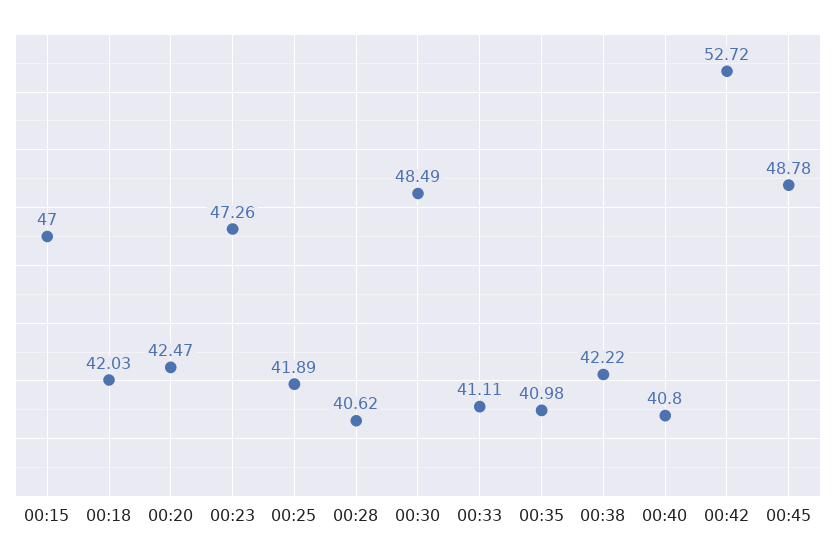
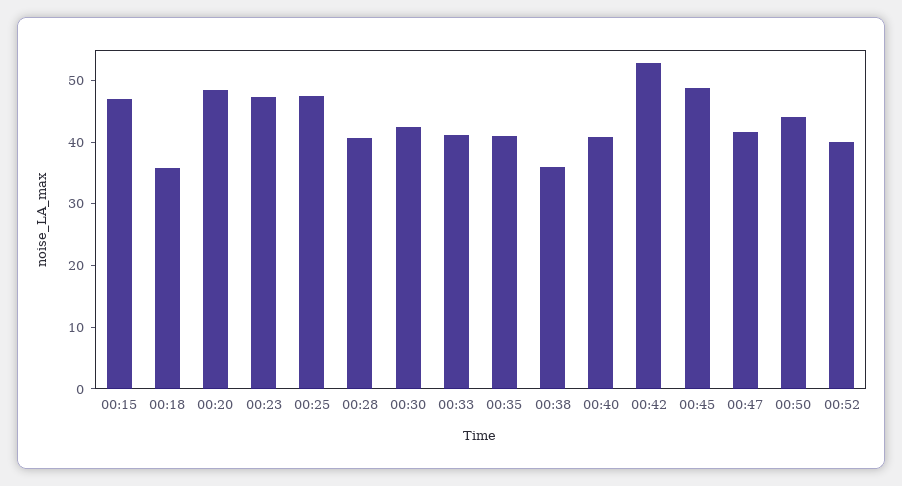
00:18: 42.03 -> 36
00:20: 42.47 -> 48
00:25: 41.89 -> 48
00:30: 48.49 -> 42
00:38: 42.22 -> 36
00:47: none -> 42
00:50: none -> 44
00:52: none -> 40

